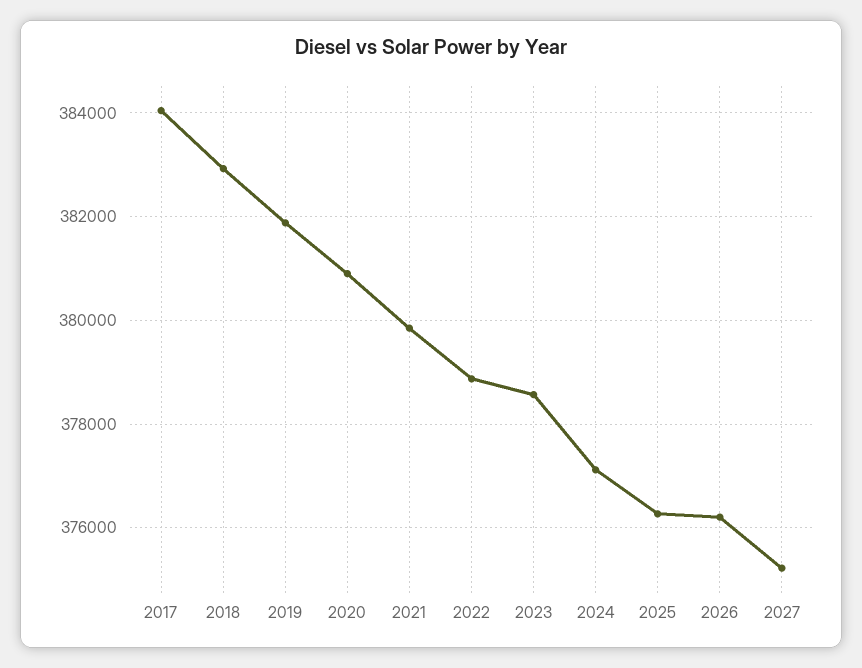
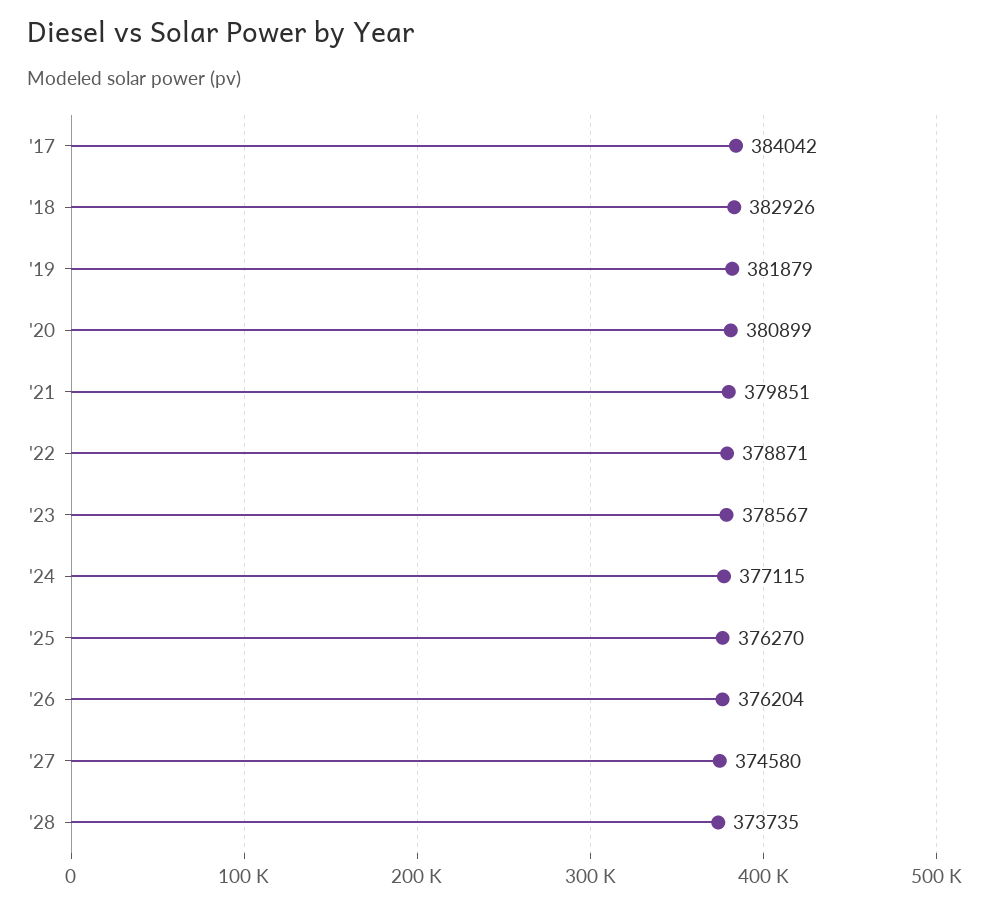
2027: 375200 -> 374580
'28: none -> 373735

